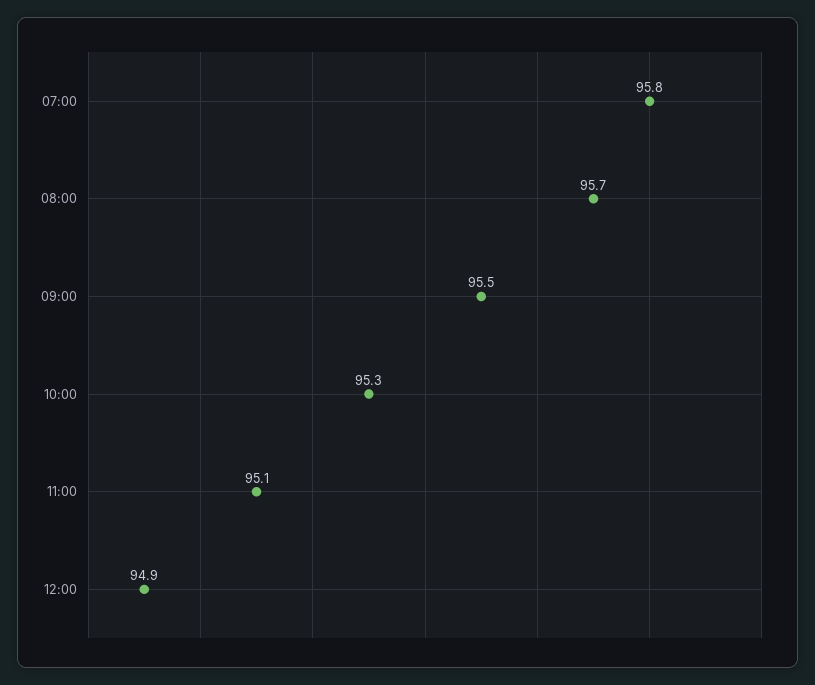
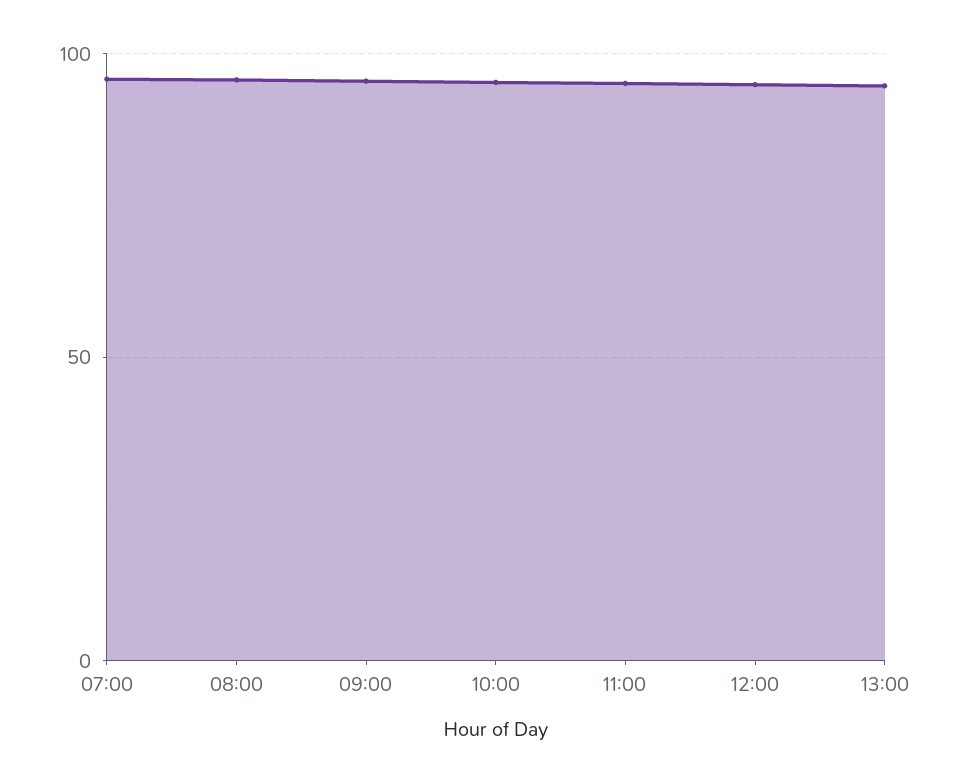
13:00: none -> 95

